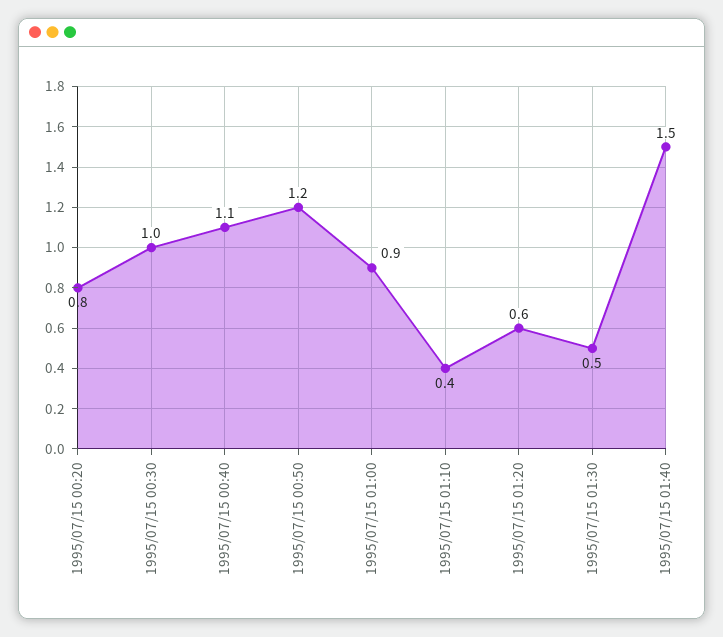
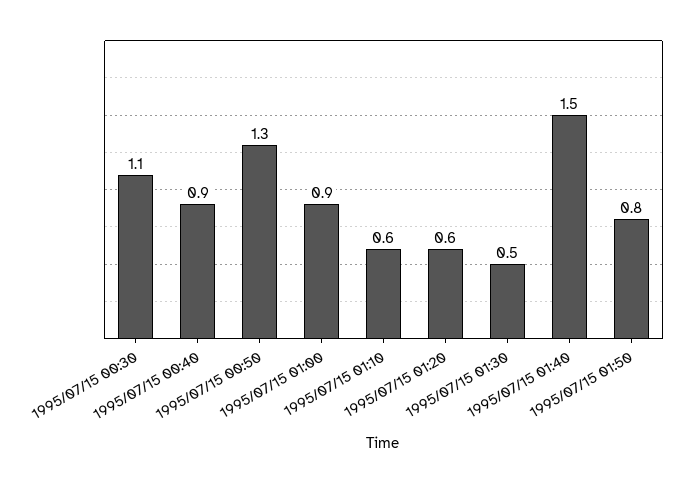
1995/07/15 00:20: 0.8 -> none
1995/07/15 00:30: 1 -> 1.1
1995/07/15 00:40: 1.1 -> 0.9
1995/07/15 00:50: 1.2 -> 1.3
1995/07/15 01:10: 0.4 -> 0.6
1995/07/15 01:50: none -> 0.8

